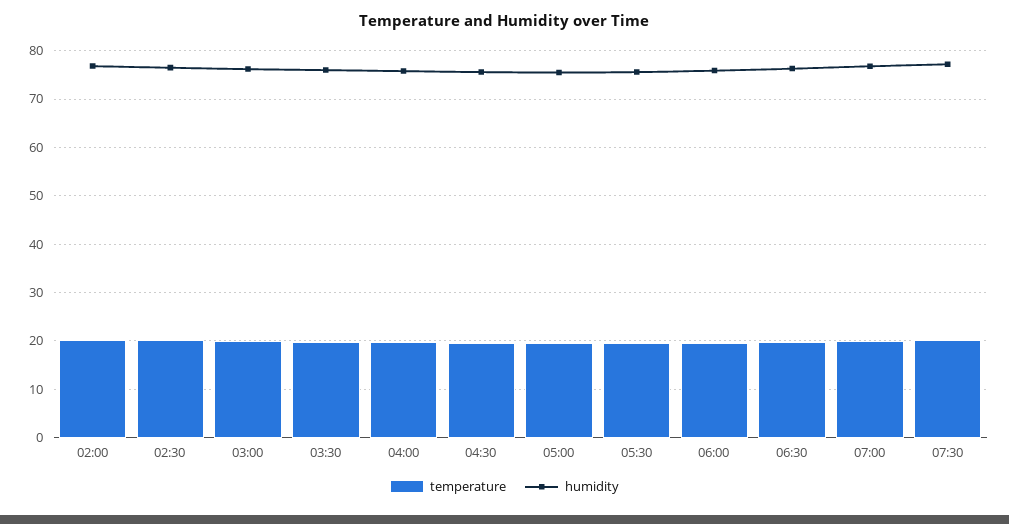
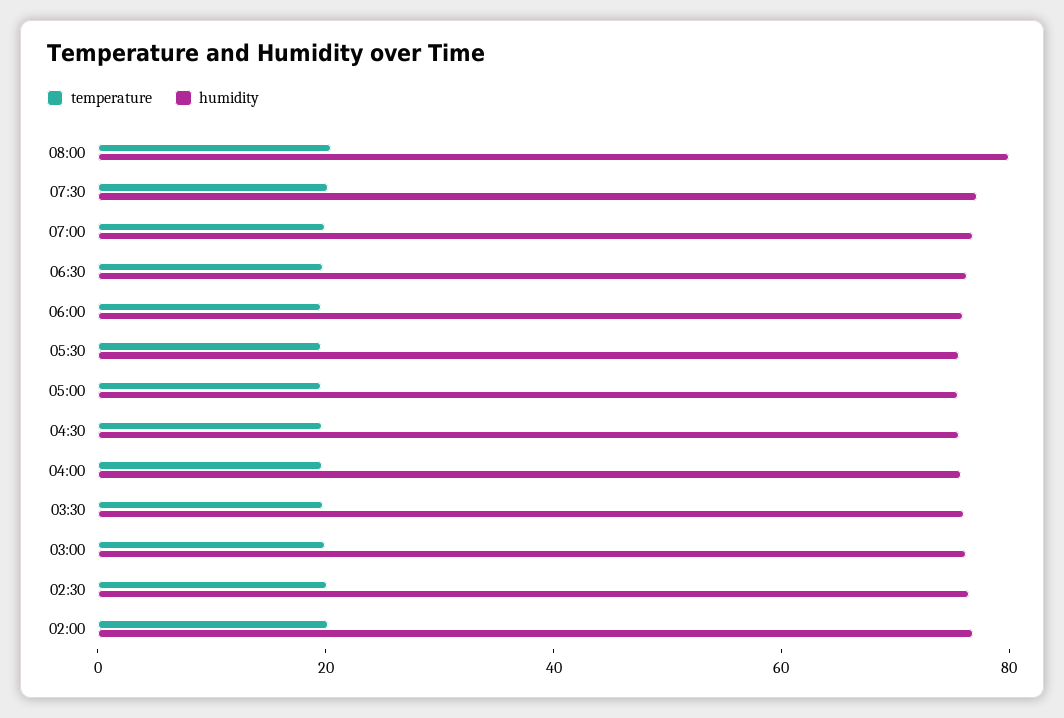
temperature, 08:00: none -> 20
humidity, 08:00: none -> 80

